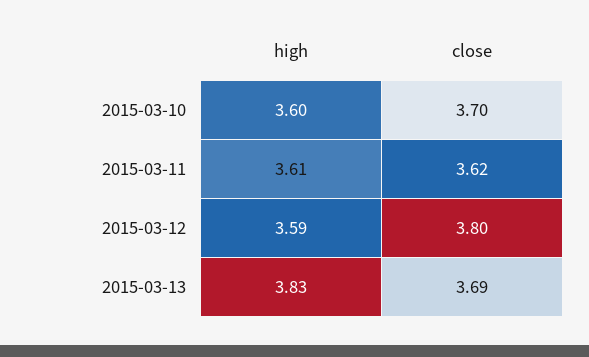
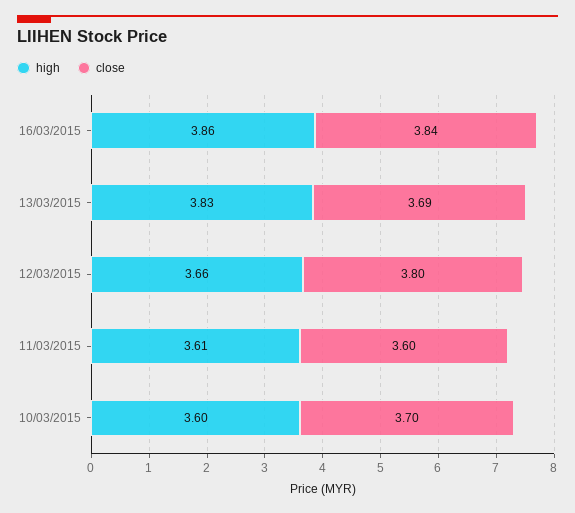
close, 2015-03-11: 3.62 -> 3.6
high, 2015-03-12: 3.59 -> 3.66
high, 16/03/2015: none -> 3.86
close, 16/03/2015: none -> 3.84

